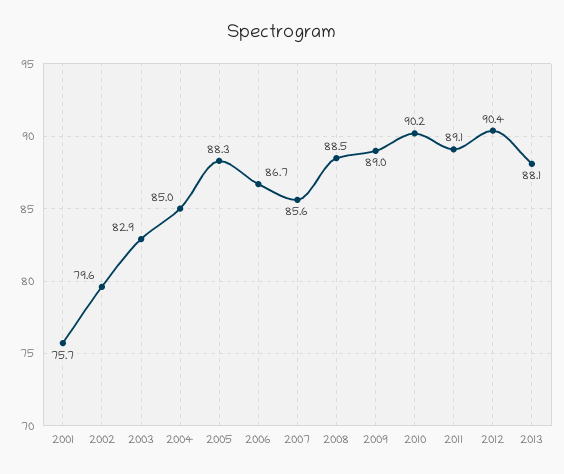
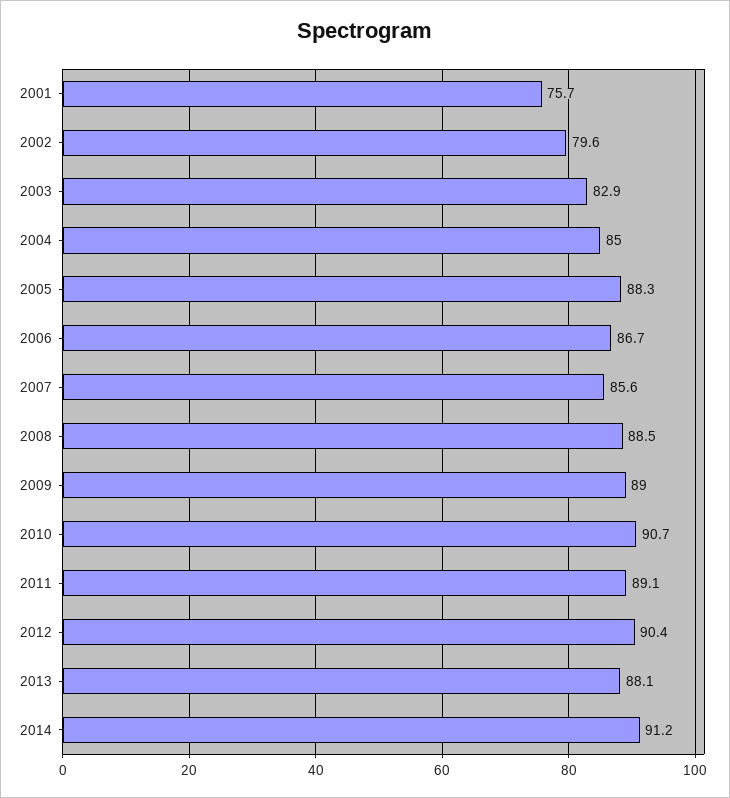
2010: 90.2 -> 90.7
2014: none -> 91.2

